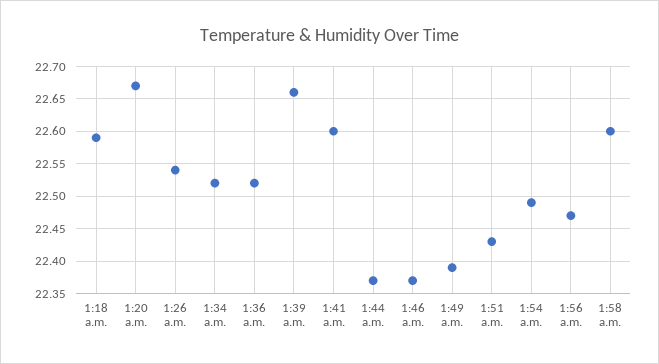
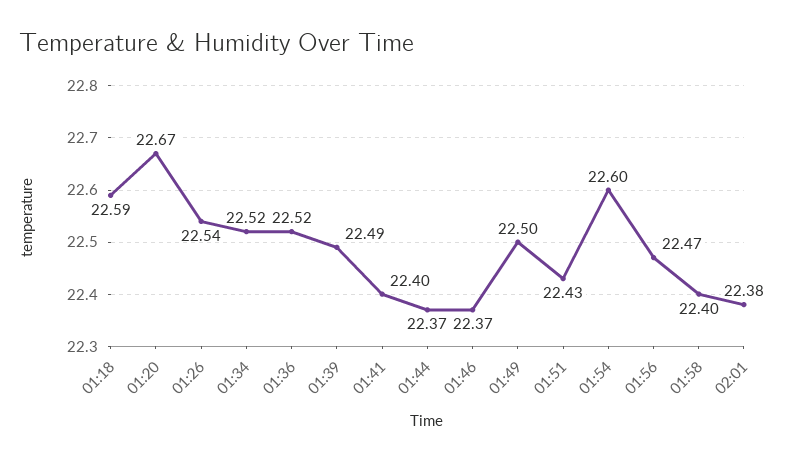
1:39 a.m.: 22.66 -> 22.49
1:41 a.m.: 22.6 -> 22.4
1:49 a.m.: 22.39 -> 22.5
1:54 a.m.: 22.49 -> 22.6
1:58 a.m.: 22.6 -> 22.4
02:01: none -> 22.38

